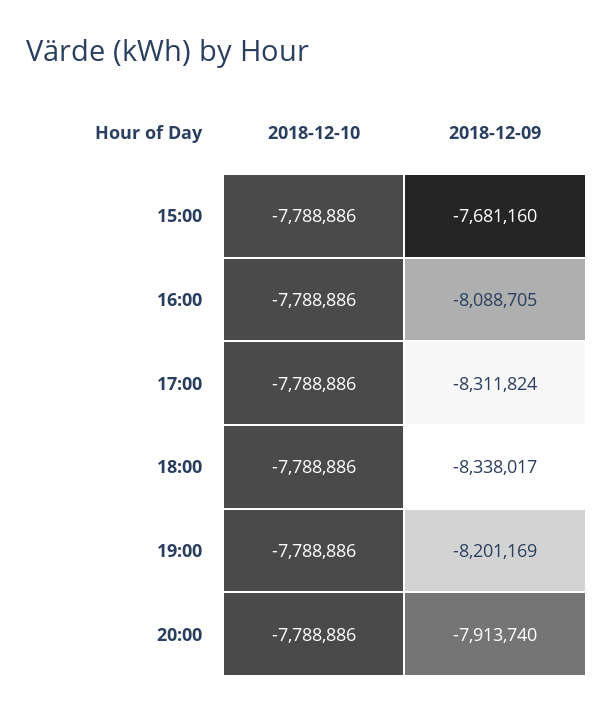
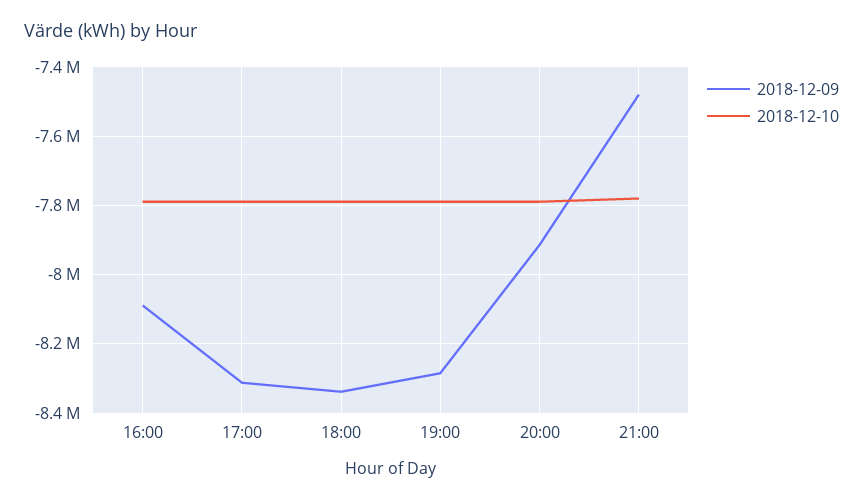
2018-12-10, 15:00: -7788886 -> none
2018-12-09, 15:00: -7681160 -> none
2018-12-09, 19:00: -8201169 -> -8280000
2018-12-09, 21:00: none -> -7480000
2018-12-10, 21:00: none -> -7780000

